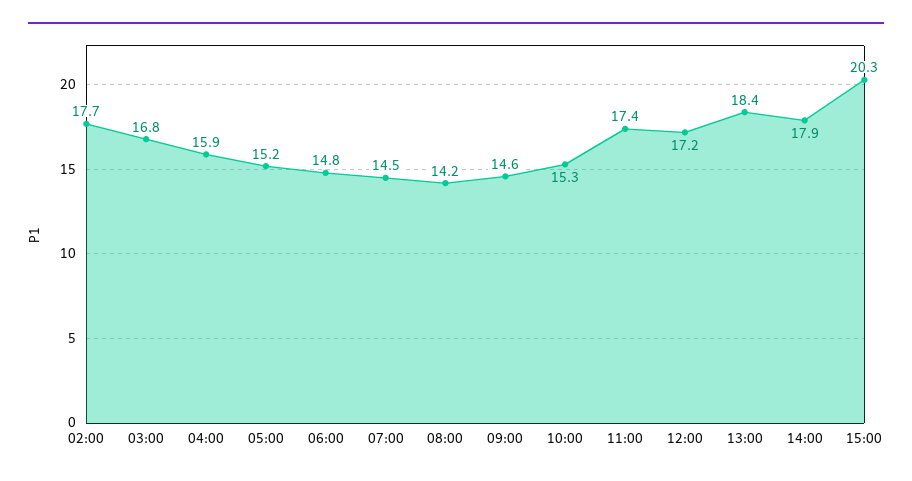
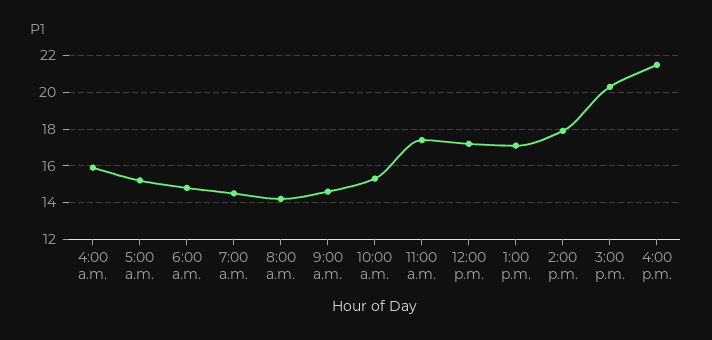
02:00: 17.7 -> none
03:00: 16.8 -> none
13:00: 18.4 -> 17
4:00 p.m.: none -> 21.5

